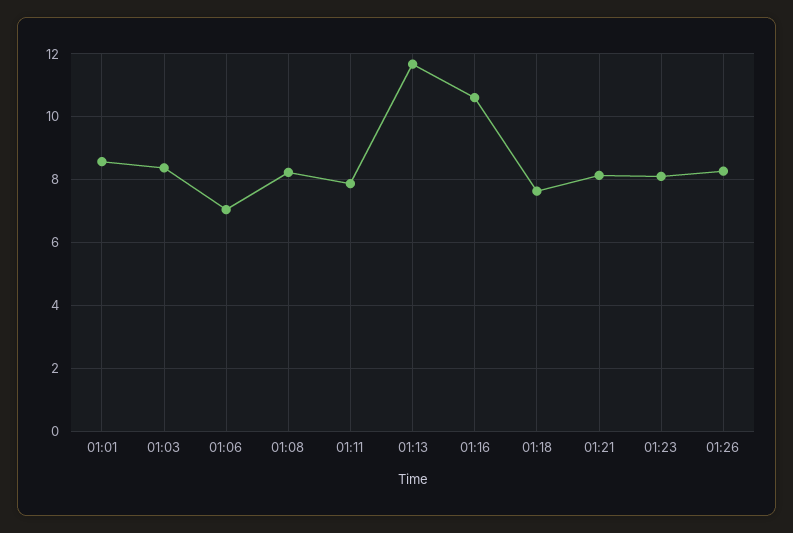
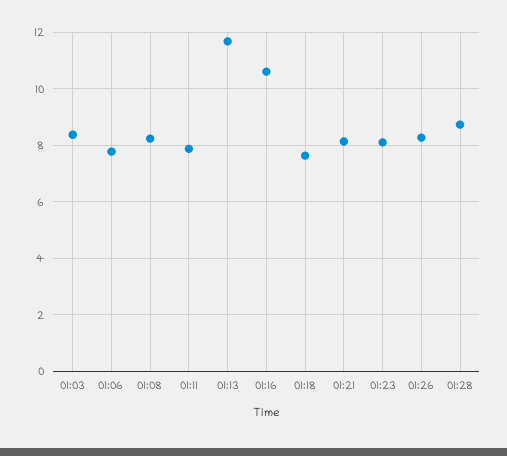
01:01: 8.6 -> none
01:06: 7 -> 7.75
01:28: none -> 8.75

